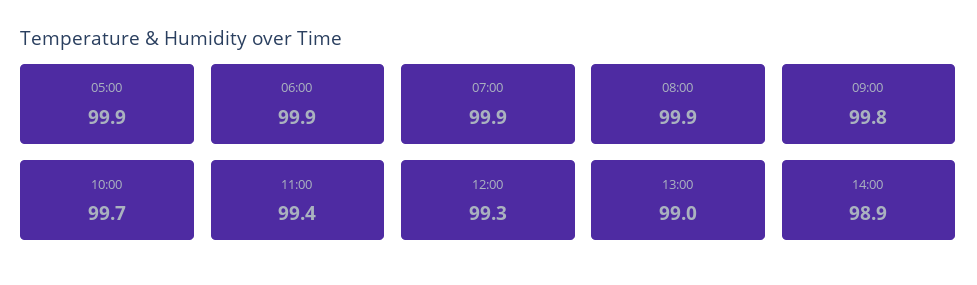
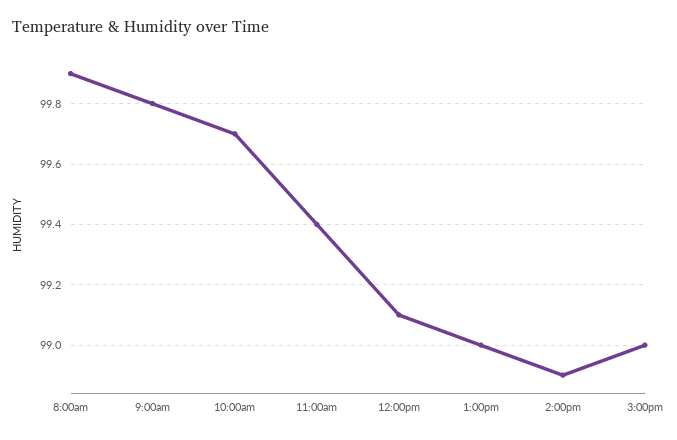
05:00: 99.9 -> none
06:00: 99.9 -> none
07:00: 99.9 -> none
12:00: 99.3 -> 99.1
3:00pm: none -> 99

